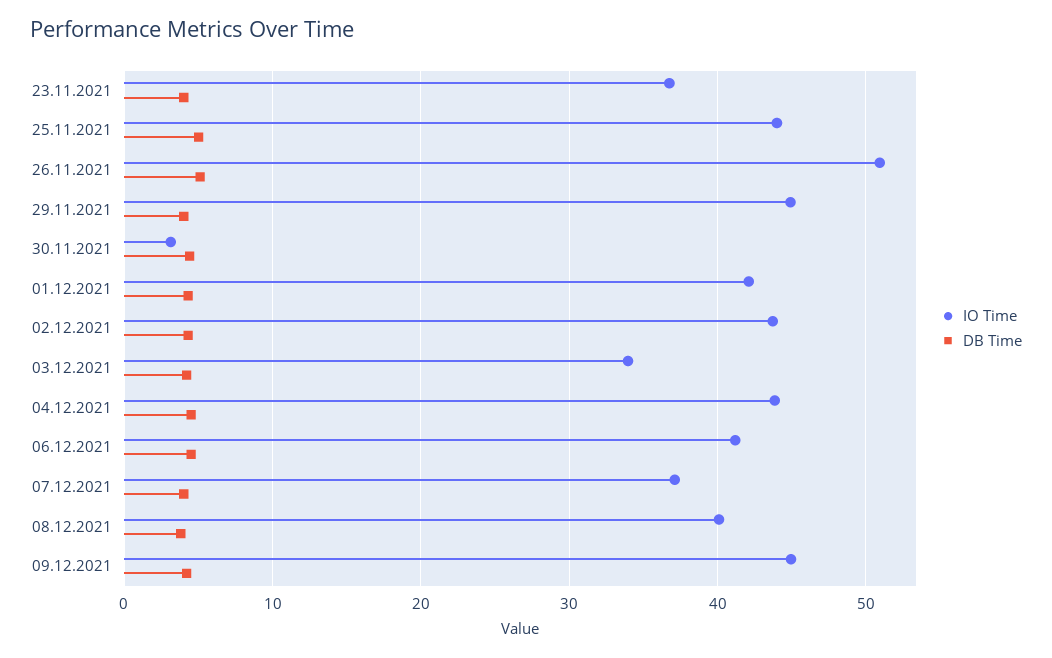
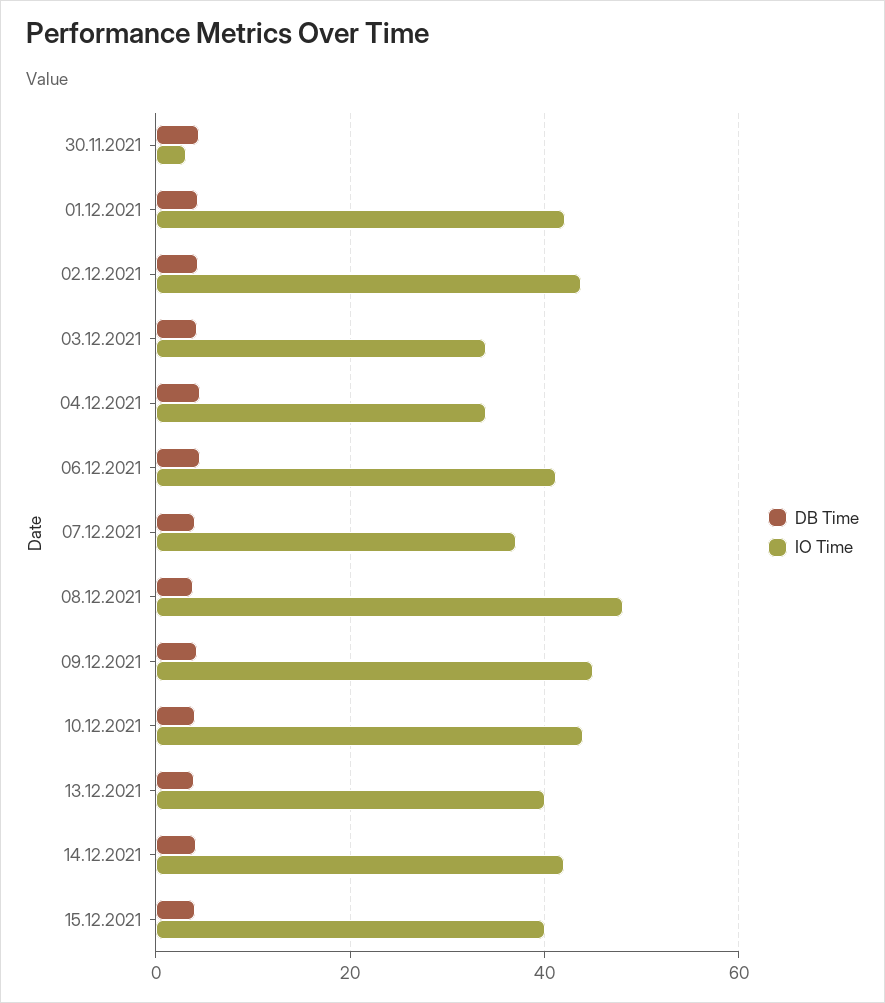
IO Time, 23.11.2021: 37 -> none
DB Time, 23.11.2021: 4 -> none
IO Time, 25.11.2021: 44 -> none
DB Time, 25.11.2021: 5 -> none
IO Time, 26.11.2021: 51 -> none
DB Time, 26.11.2021: 5 -> none
IO Time, 29.11.2021: 45 -> none
DB Time, 29.11.2021: 4 -> none
IO Time, 04.12.2021: 44 -> 34
IO Time, 08.12.2021: 40 -> 48
DB Time, 10.12.2021: none -> 4
IO Time, 10.12.2021: none -> 44
DB Time, 13.12.2021: none -> 4
IO Time, 13.12.2021: none -> 40
DB Time, 14.12.2021: none -> 4
IO Time, 14.12.2021: none -> 42
DB Time, 15.12.2021: none -> 4
IO Time, 15.12.2021: none -> 40

